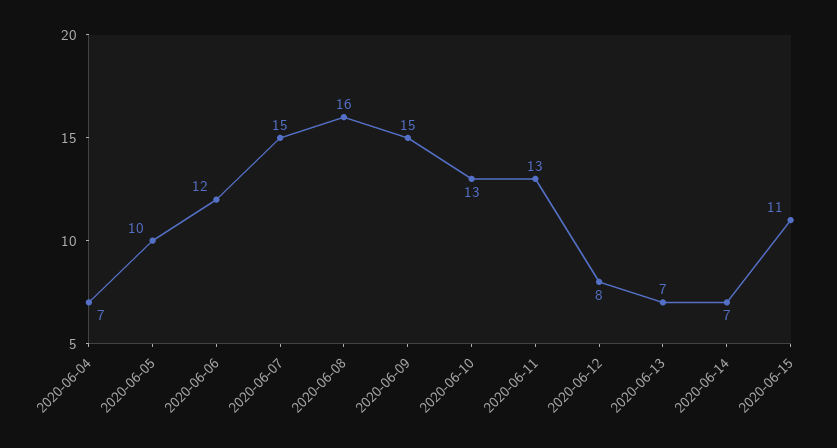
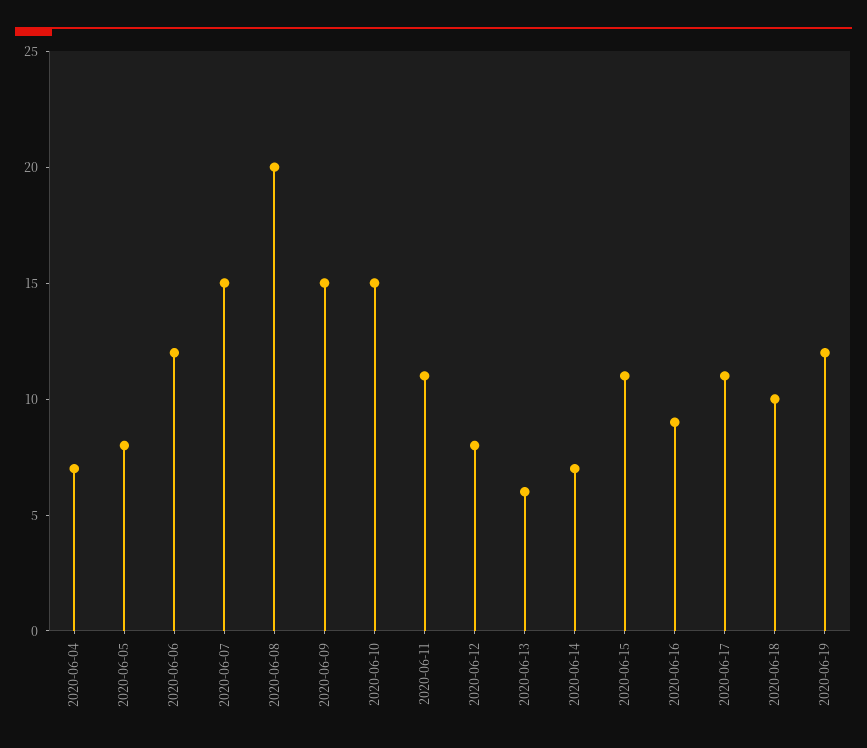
2020-06-05: 10 -> 8
2020-06-08: 16 -> 20
2020-06-10: 13 -> 15
2020-06-11: 13 -> 11
2020-06-13: 7 -> 6
2020-06-16: none -> 9
2020-06-17: none -> 11
2020-06-18: none -> 10
2020-06-19: none -> 12

